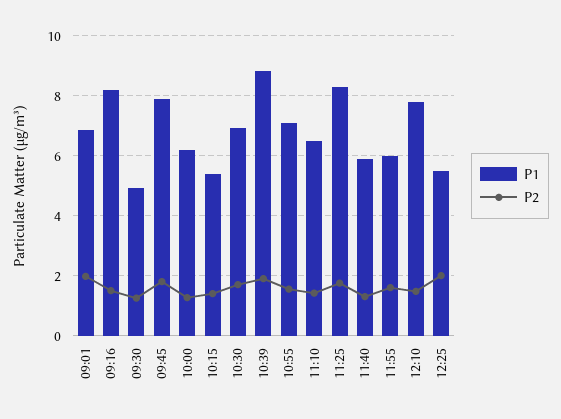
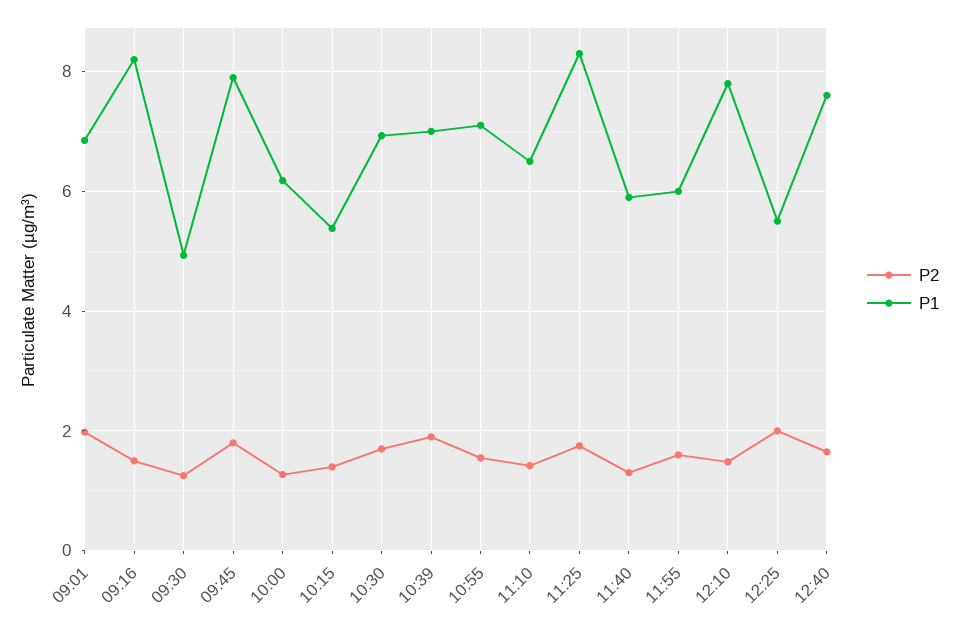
P1, 10:39: 8.75 -> 7
P2, 12:40: none -> 1.6
P1, 12:40: none -> 7.6

